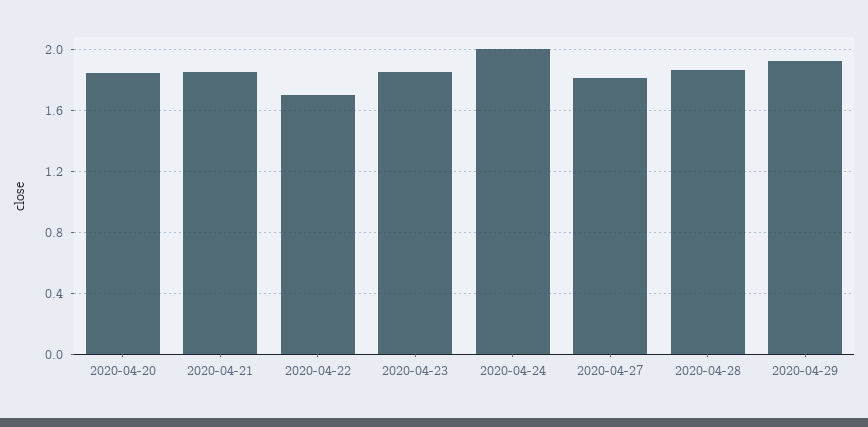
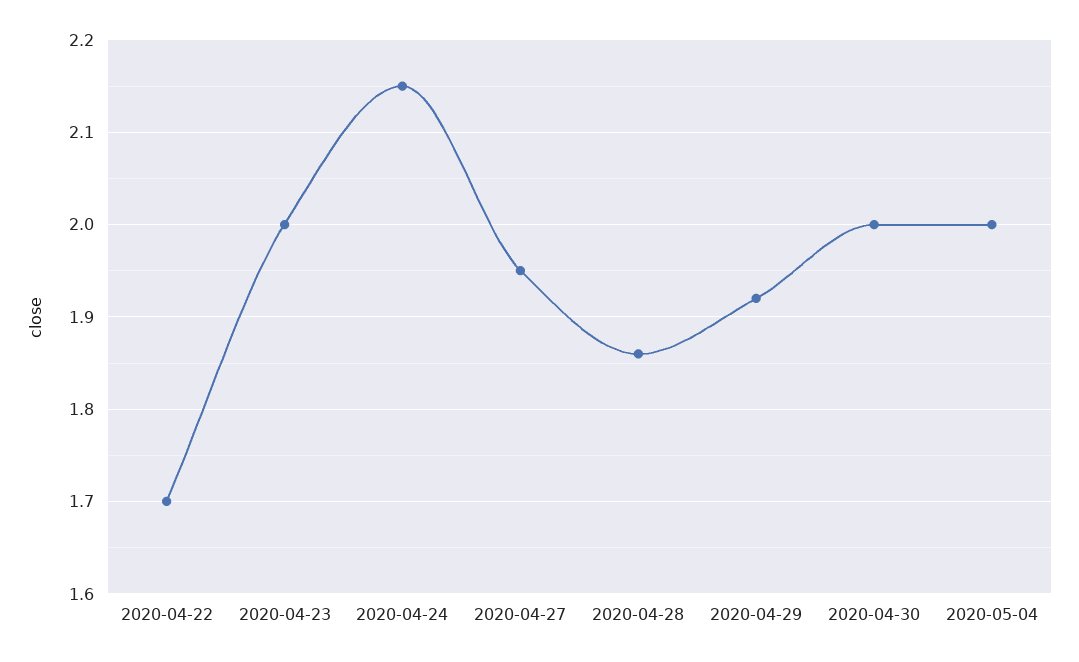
2020-04-20: 1.85 -> none
2020-04-21: 1.85 -> none
2020-04-23: 1.85 -> 2
2020-04-24: 2 -> 2.15
2020-04-27: 1.8 -> 1.95
2020-04-30: none -> 2
2020-05-04: none -> 2

